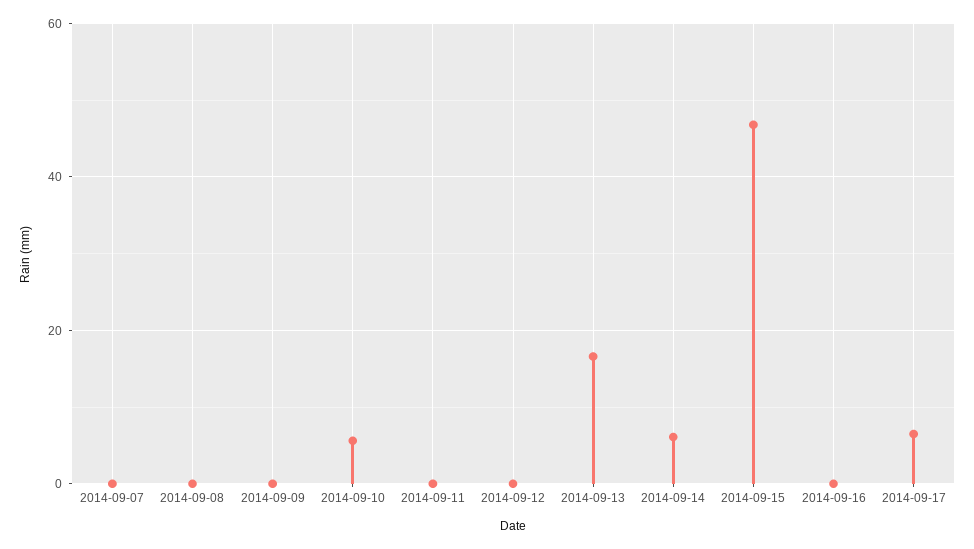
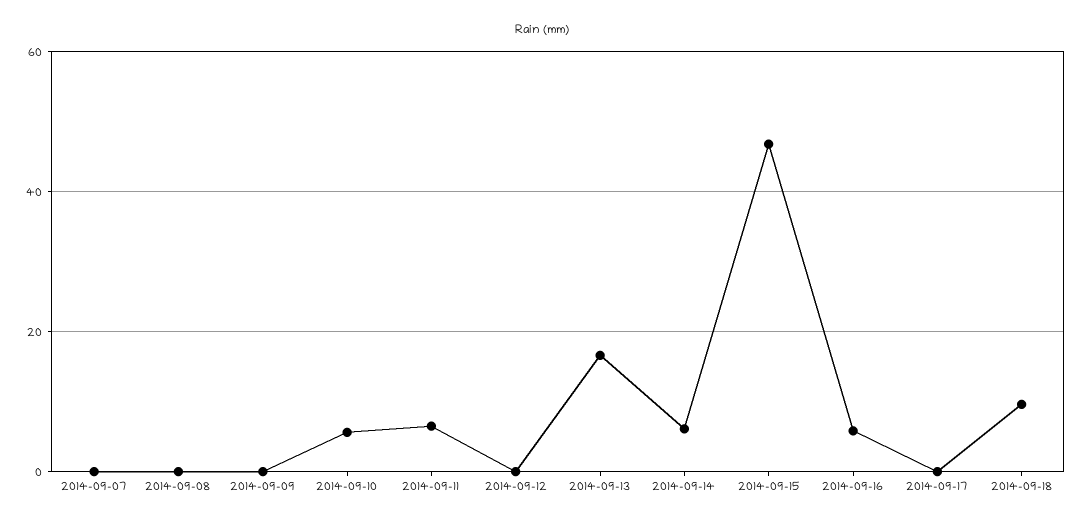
2014-09-11: 0 -> 6
2014-09-16: 0 -> 6
2014-09-17: 6 -> 0
2014-09-18: none -> 10

